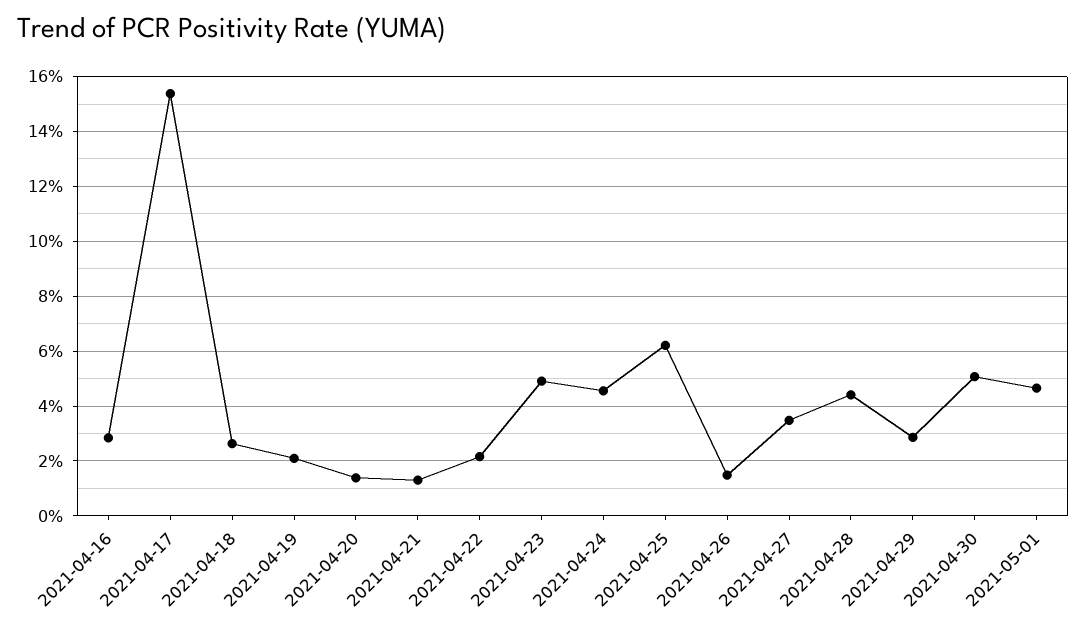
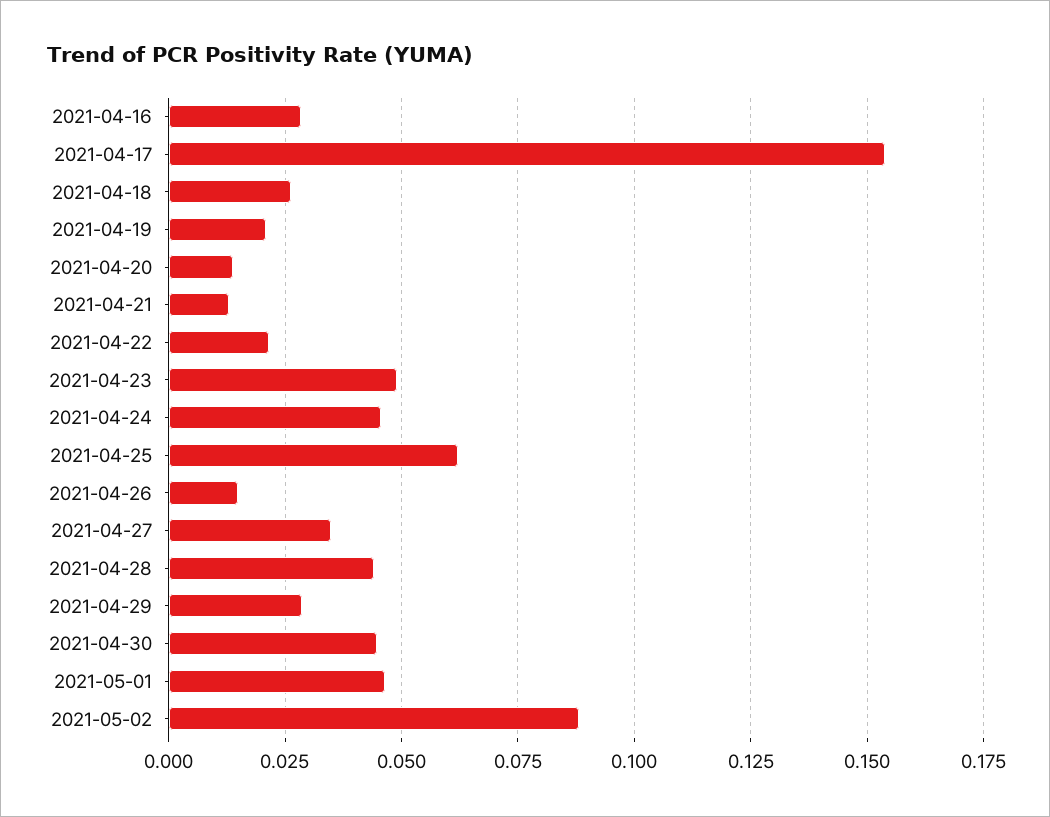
2021-04-30: 0.05 -> 0.045
2021-05-02: none -> 0.0875

